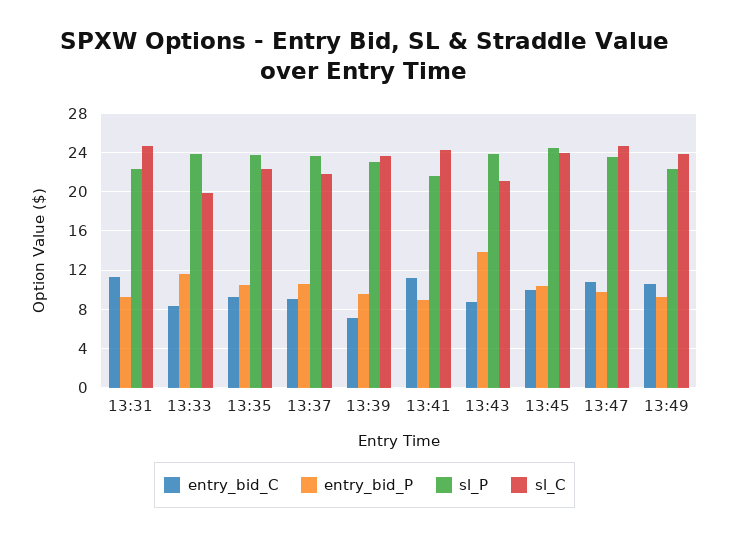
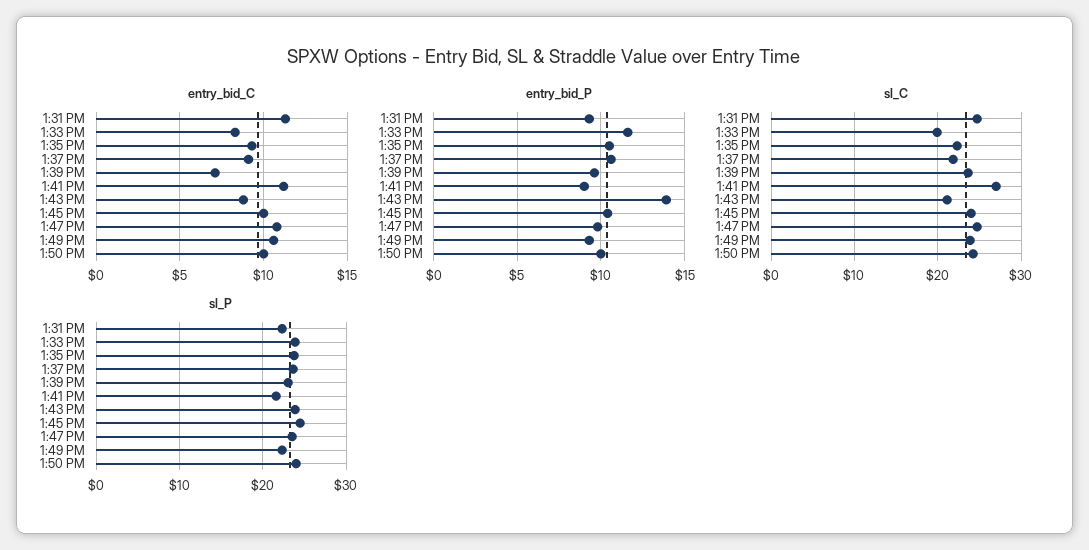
sl_C, 13:41: 24 -> 27
entry_bid_C, 1:50 PM: none -> 10
entry_bid_P, 1:50 PM: none -> 10
sl_C, 1:50 PM: none -> 24
sl_P, 1:50 PM: none -> 24

